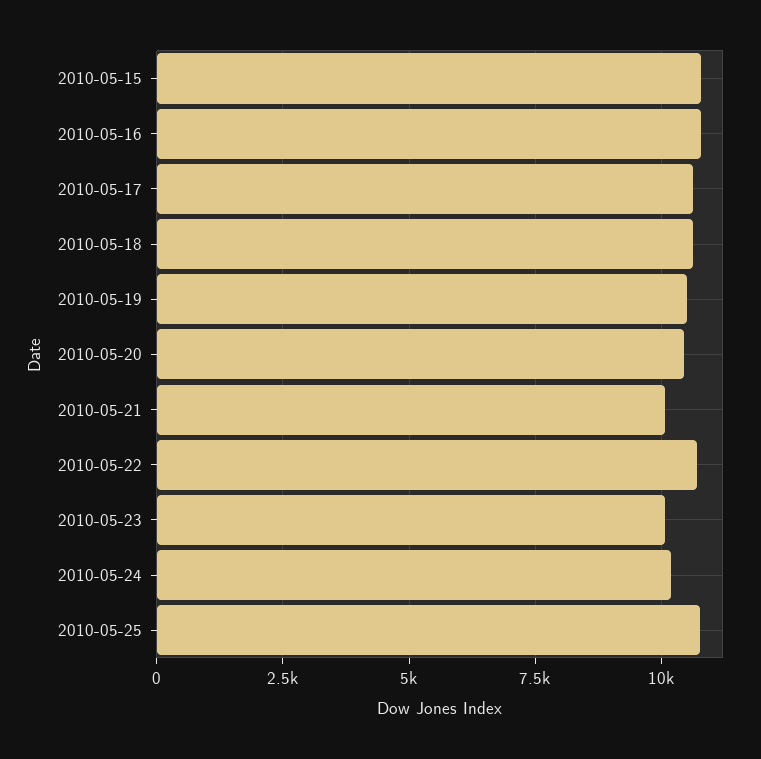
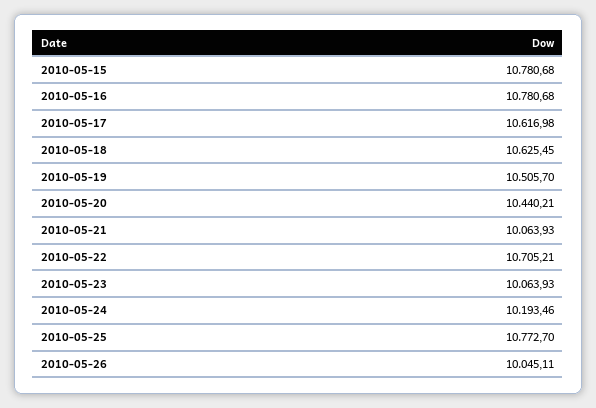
2010-05-26: none -> 10045.11

